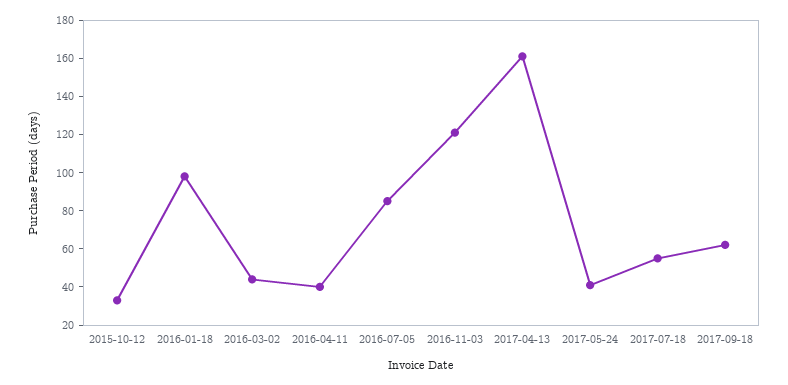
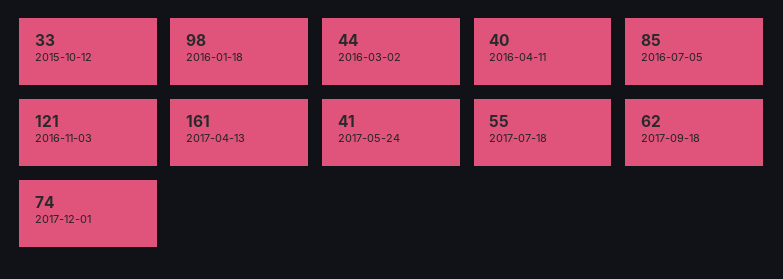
2017-12-01: none -> 74

